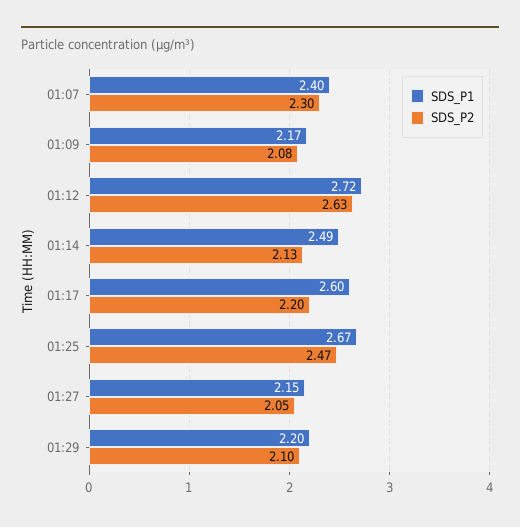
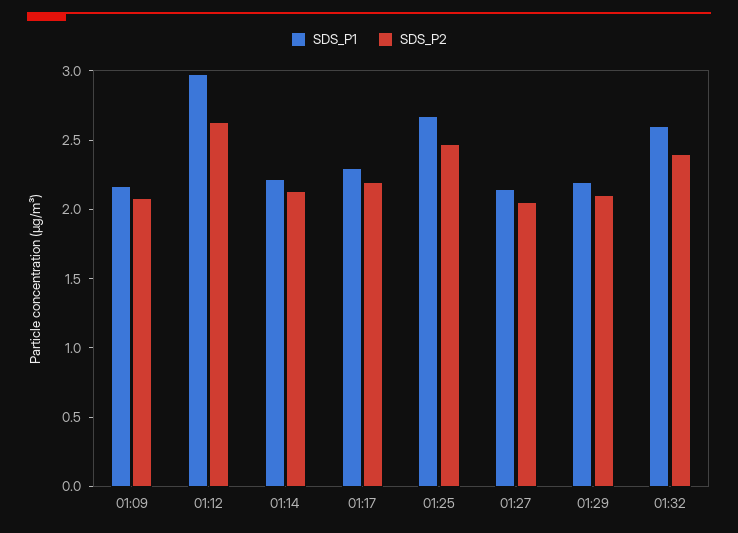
SDS_P1, 01:07: 2.4 -> none
SDS_P2, 01:07: 2.3 -> none
SDS_P1, 01:12: 2.72 -> 3
SDS_P1, 01:14: 2.49 -> 2.2
SDS_P1, 01:17: 2.6 -> 2.3
SDS_P1, 01:32: none -> 2.6
SDS_P2, 01:32: none -> 2.4

